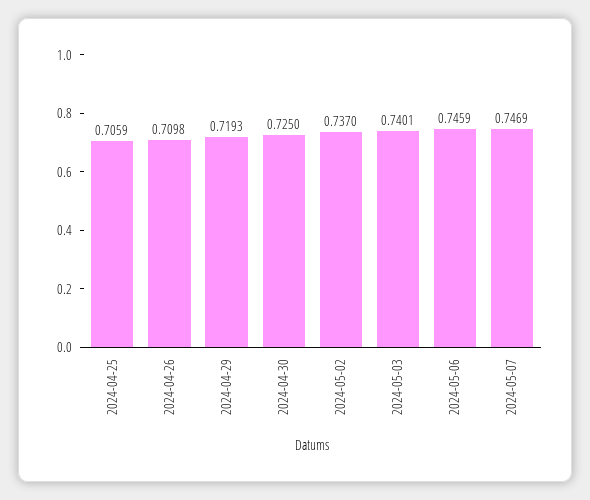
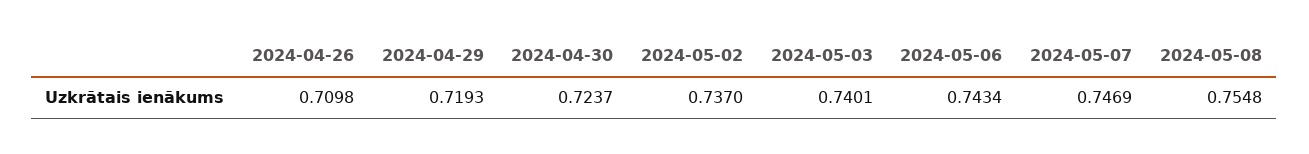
2024-04-25: 0.7059 -> none
2024-04-30: 0.725 -> 0.7237
2024-05-06: 0.7459 -> 0.7434
2024-05-08: none -> 0.7548

